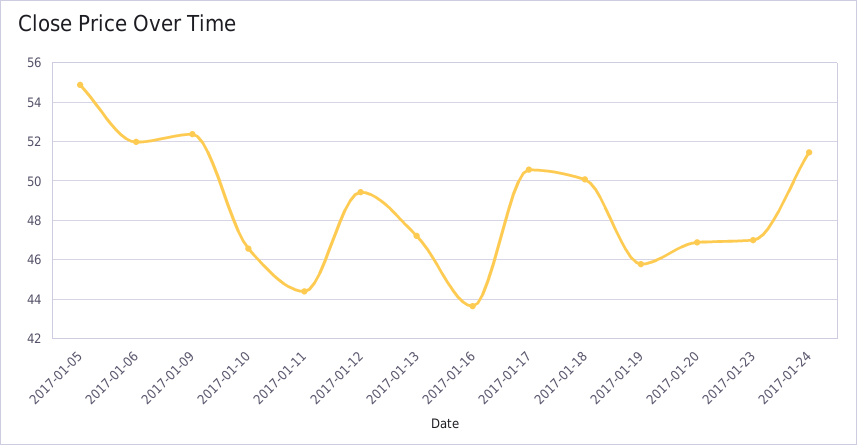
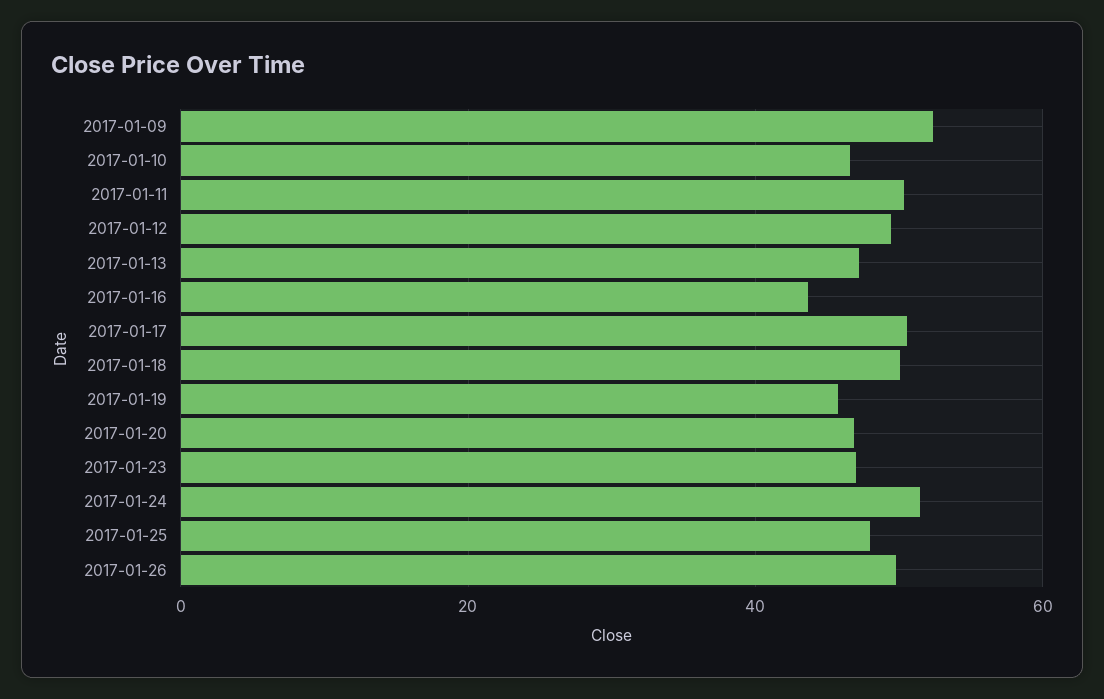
2017-01-05: 55 -> none
2017-01-06: 52 -> none
2017-01-11: 44.5 -> 50
2017-01-25: none -> 48
2017-01-26: none -> 50

